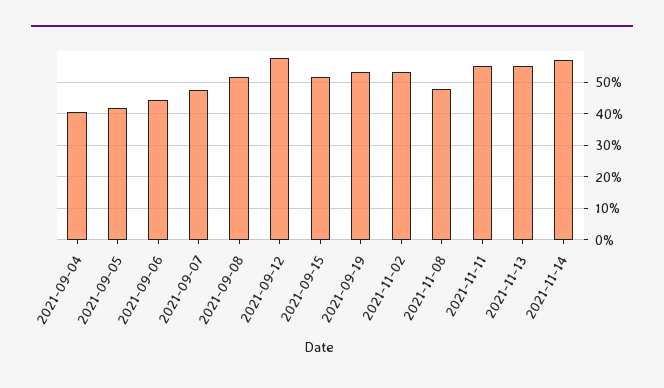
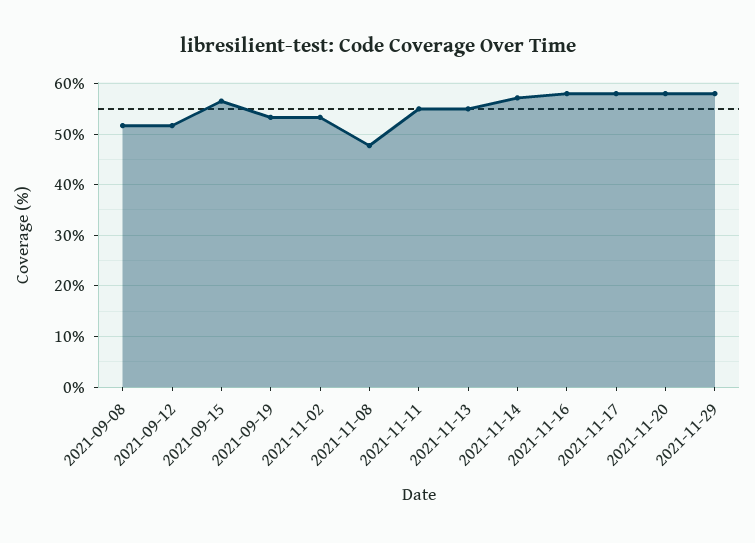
2021-09-04: 40 -> none
2021-09-05: 42 -> none
2021-09-06: 44 -> none
2021-09-07: 48 -> none
2021-09-12: 58 -> 52
2021-09-15: 52 -> 56
2021-11-16: none -> 58
2021-11-17: none -> 58
2021-11-20: none -> 58
2021-11-29: none -> 58

